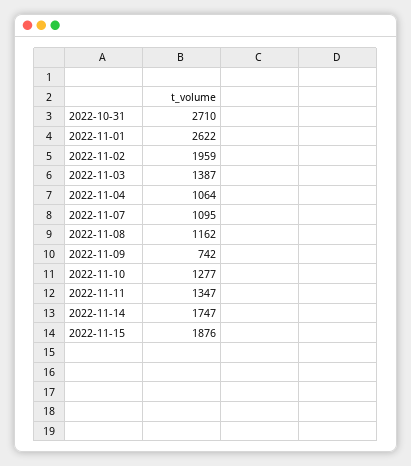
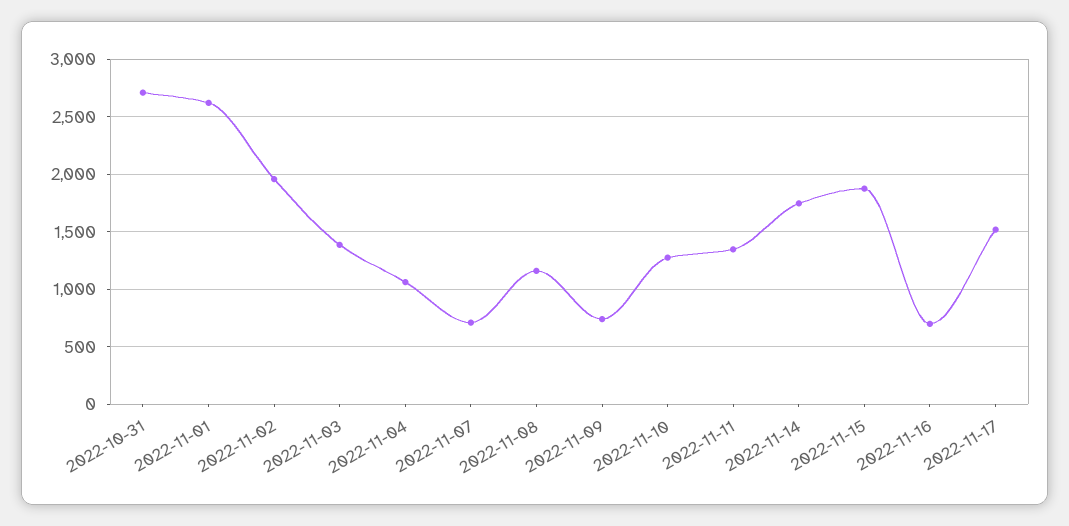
2022-11-07: 1095 -> 700
2022-11-16: none -> 700
2022-11-17: none -> 1500

